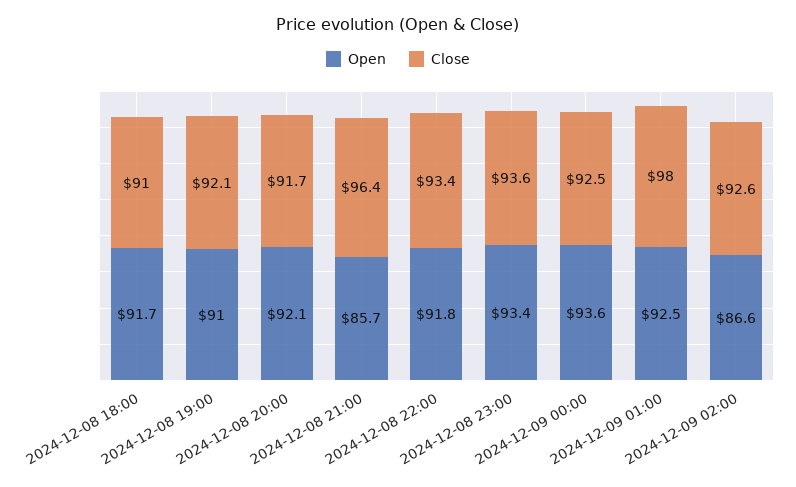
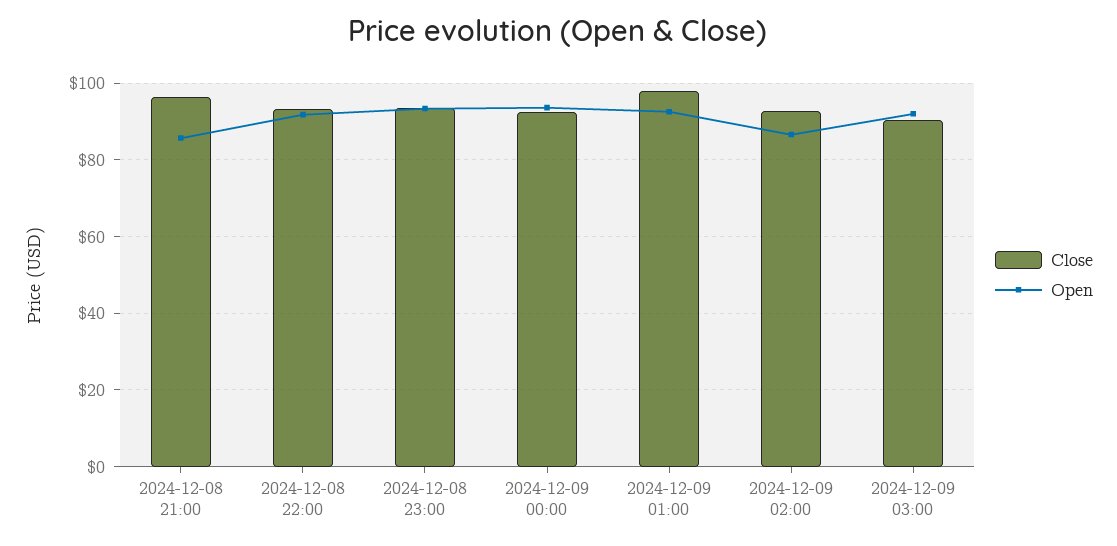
Open, 2024-12-08 18:00: 91.7 -> none
Close, 2024-12-08 18:00: 91 -> none
Open, 2024-12-08 19:00: 91 -> none
Close, 2024-12-08 19:00: 92.1 -> none
Open, 2024-12-08 20:00: 92.1 -> none
Close, 2024-12-08 20:00: 91.7 -> none
Close, 2024-12-09 03:00: none -> 90
Open, 2024-12-09 03:00: none -> 92

